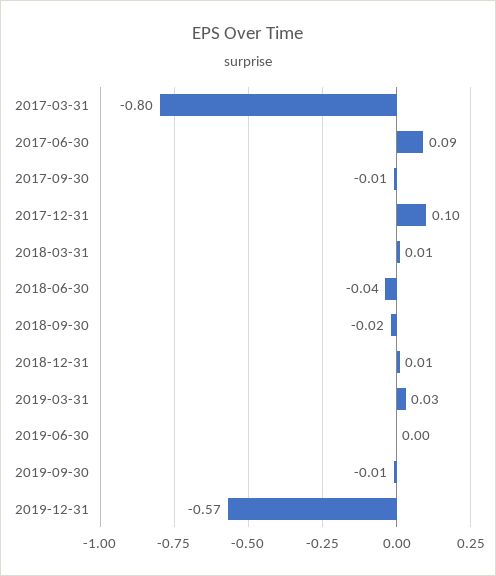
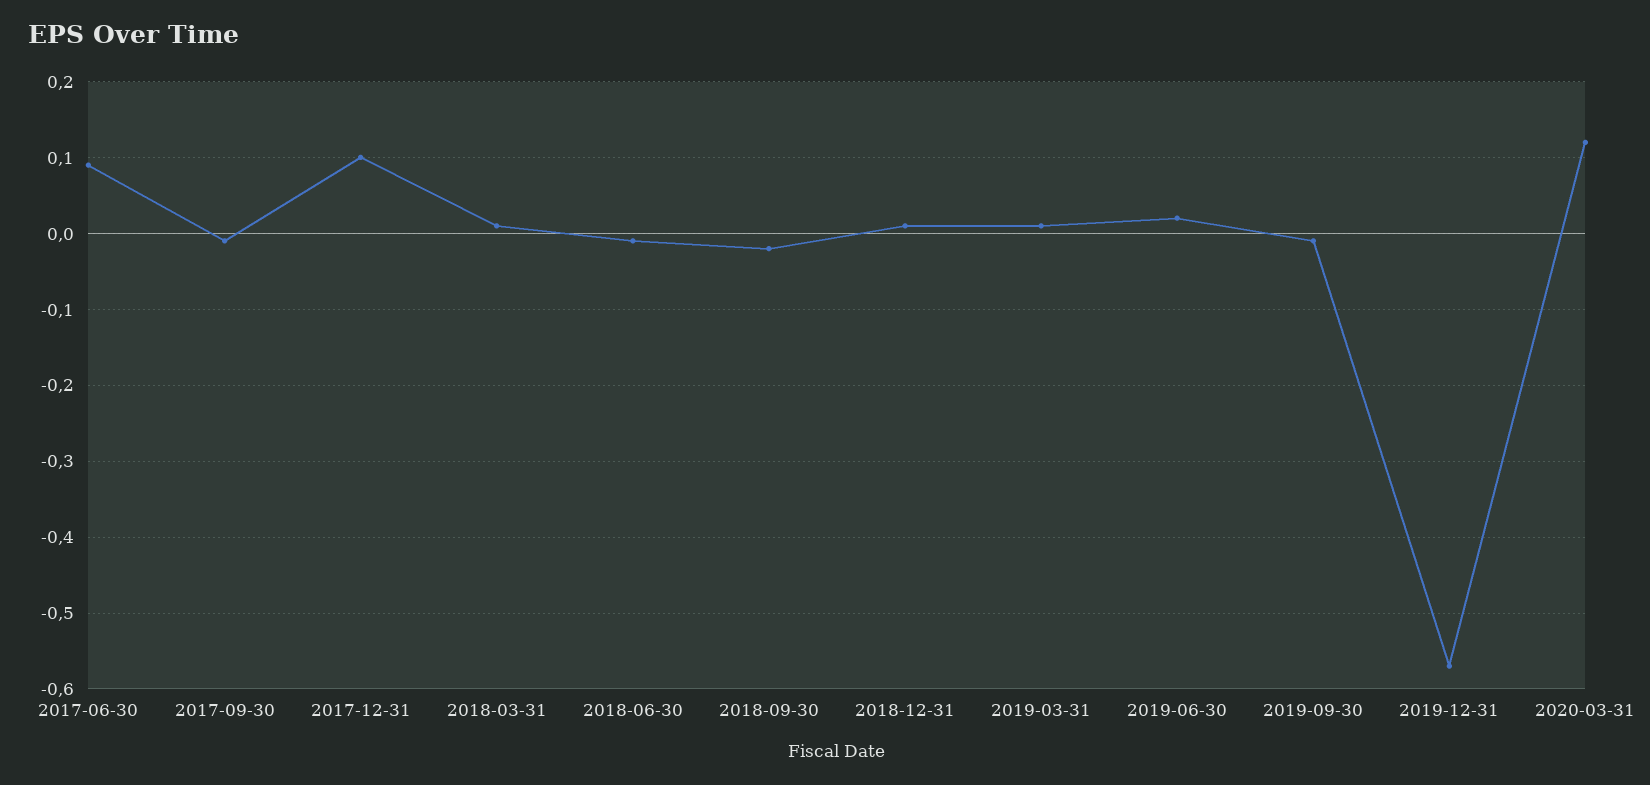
2017-03-31: -0.8 -> none
2018-06-30: -0.04 -> -0.01
2019-03-31: 0.03 -> 0.01
2019-06-30: 0 -> 0.02
2020-03-31: none -> 0.12

